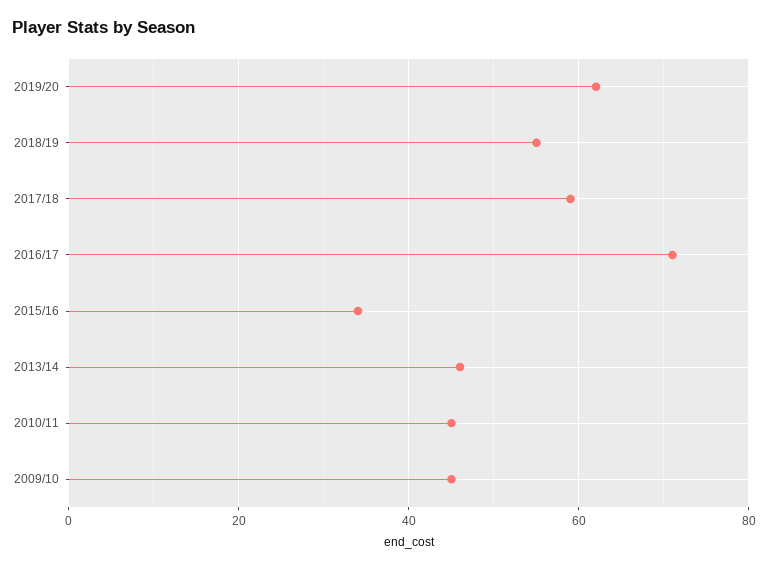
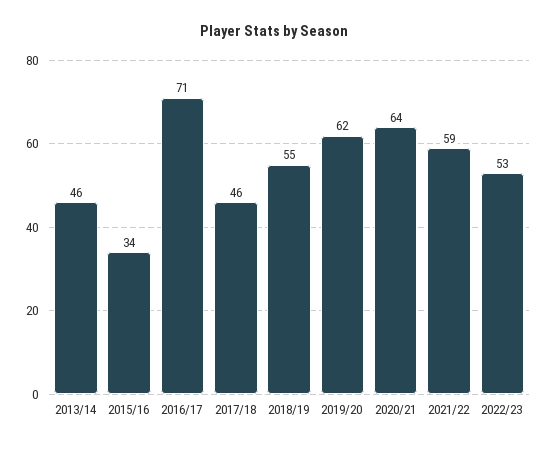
2017/18: 60 -> 46
2010/11: 45 -> none
2009/10: 45 -> none
2020/21: none -> 64
2021/22: none -> 59
2022/23: none -> 53

